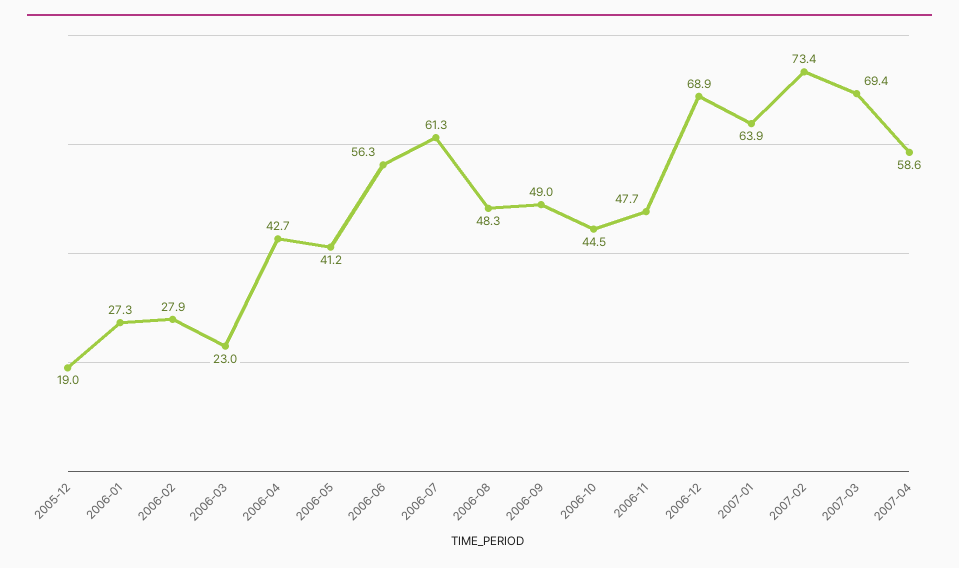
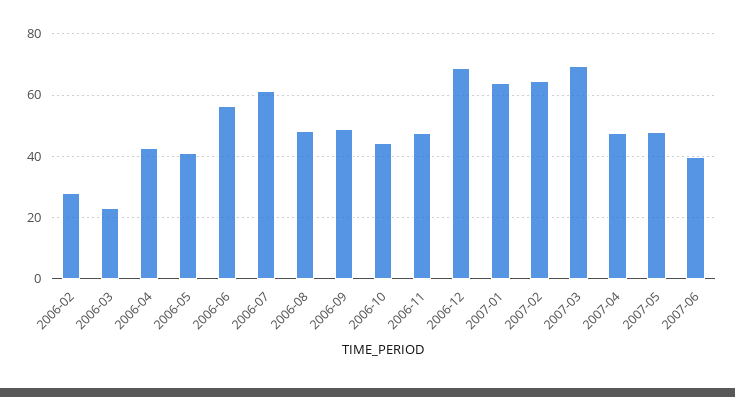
2005-12: 19 -> none
2006-01: 27.3 -> none
2007-02: 73.4 -> 64
2007-04: 58.6 -> 48
2007-05: none -> 48
2007-06: none -> 40

